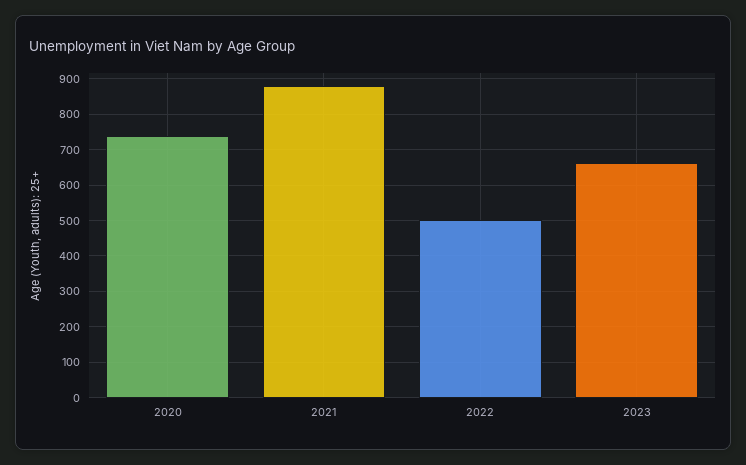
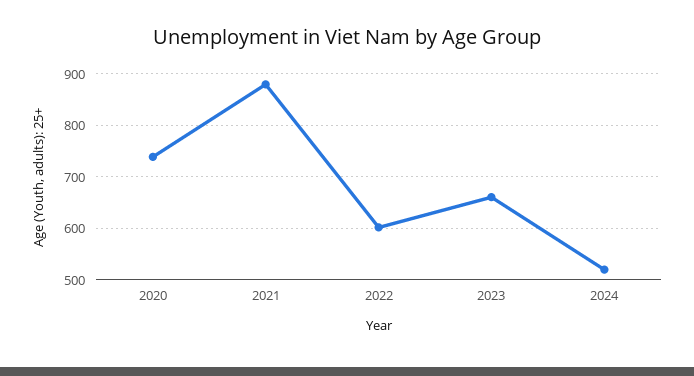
2022: 500 -> 600
2024: none -> 520

